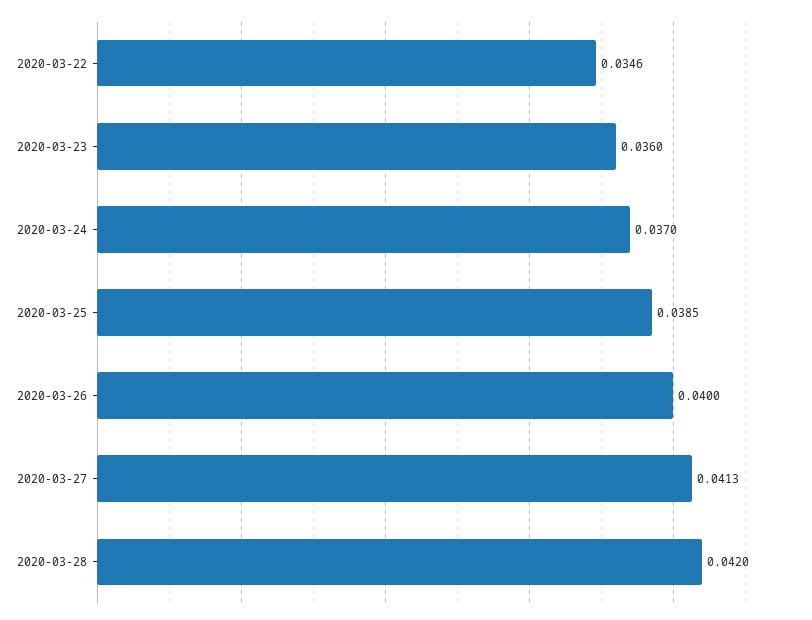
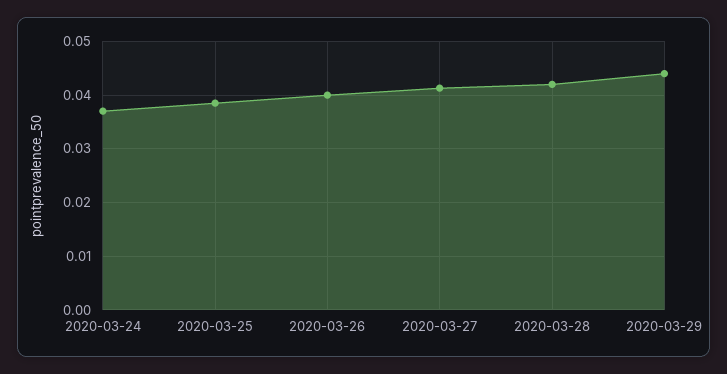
2020-03-22: 0.0346 -> none
2020-03-23: 0.036 -> none
2020-03-29: none -> 0.044

